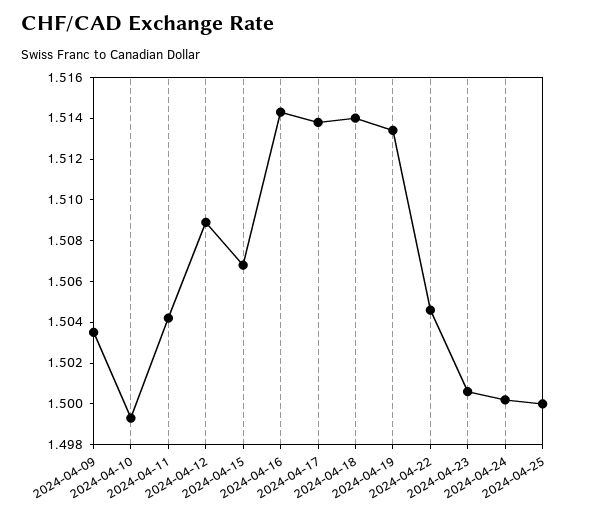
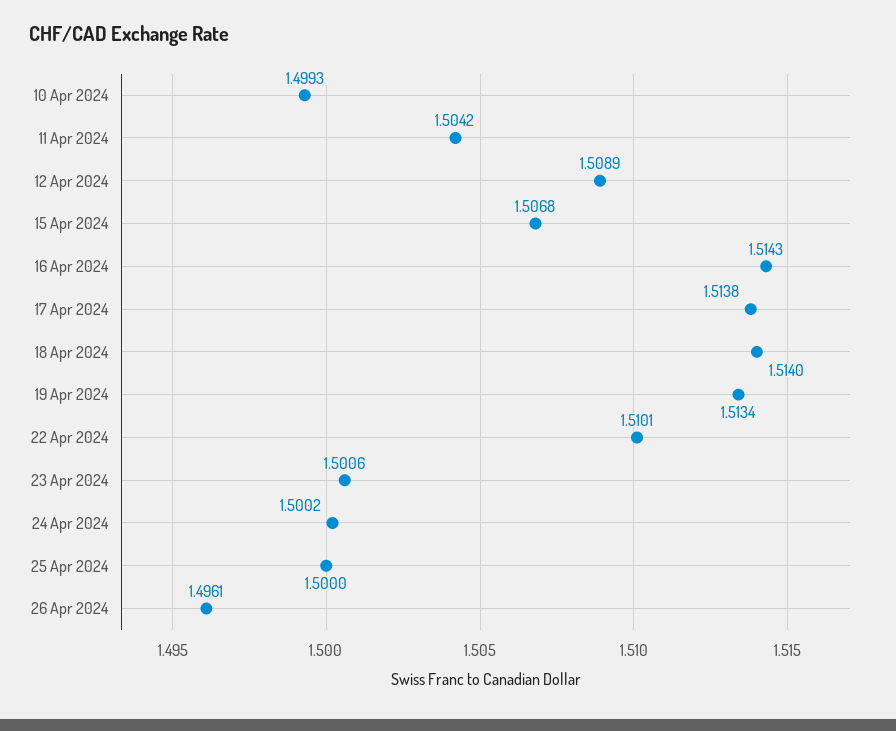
2024-04-09: 1.5035 -> none
2024-04-22: 1.5045 -> 1.5101
26 Apr 2024: none -> 1.4961

